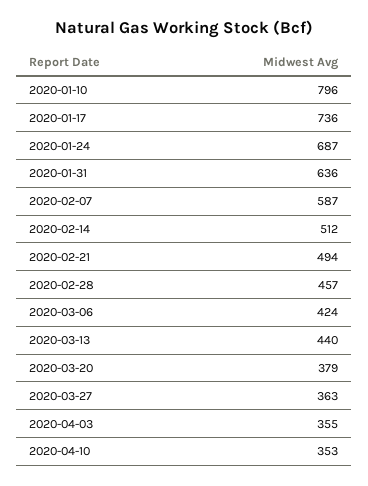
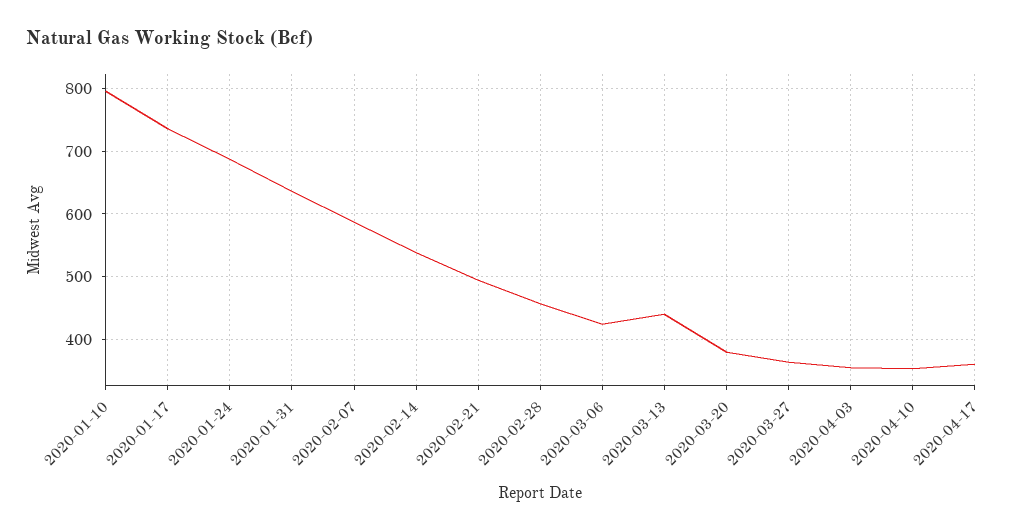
2020-02-14: 512 -> 540
2020-04-17: none -> 360

